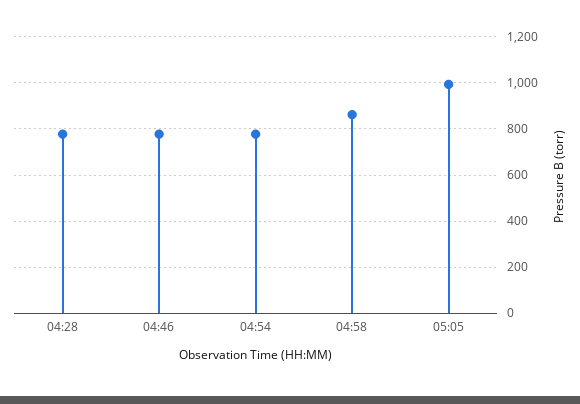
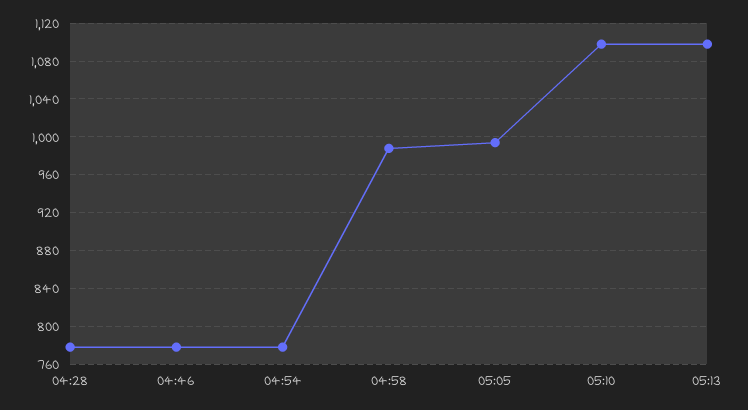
04:58: 850 -> 990
05:10: none -> 1100
05:13: none -> 1100

